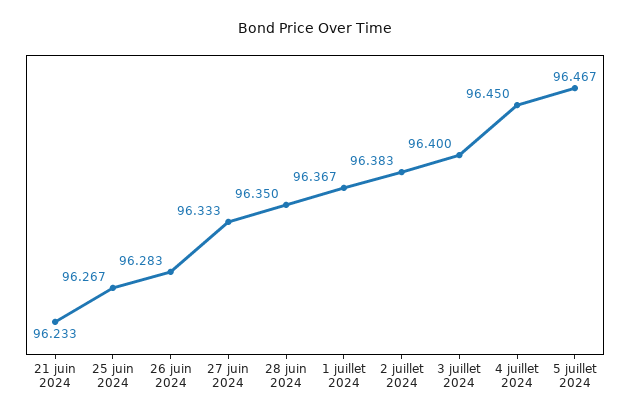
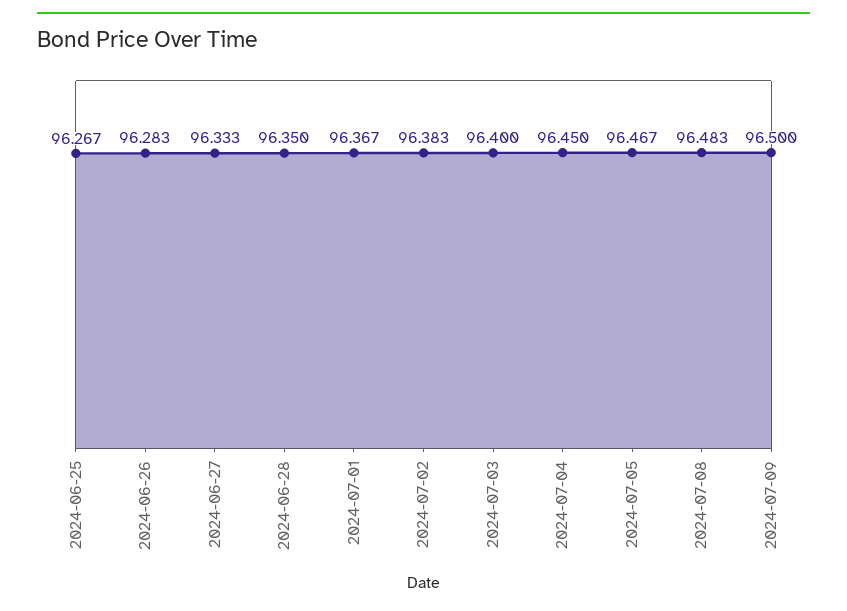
21 juin 2024: 96.233 -> none
2024-07-08: none -> 96.483
2024-07-09: none -> 96.5

